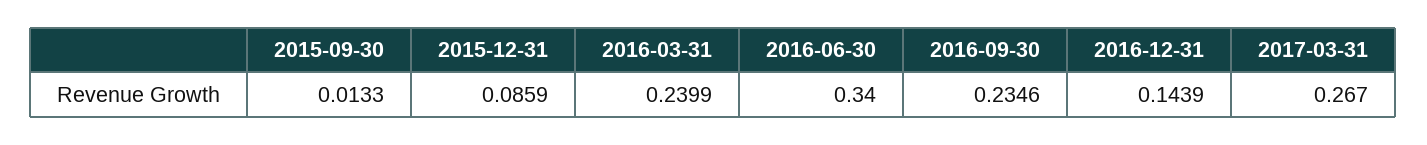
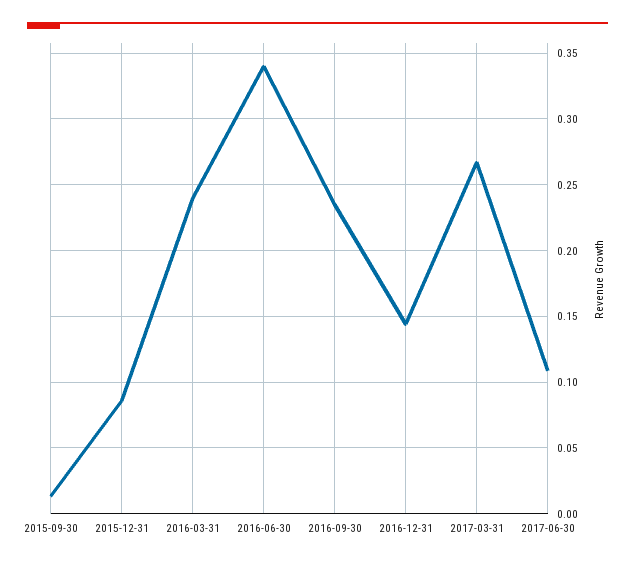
2017-06-30: none -> 0.11

